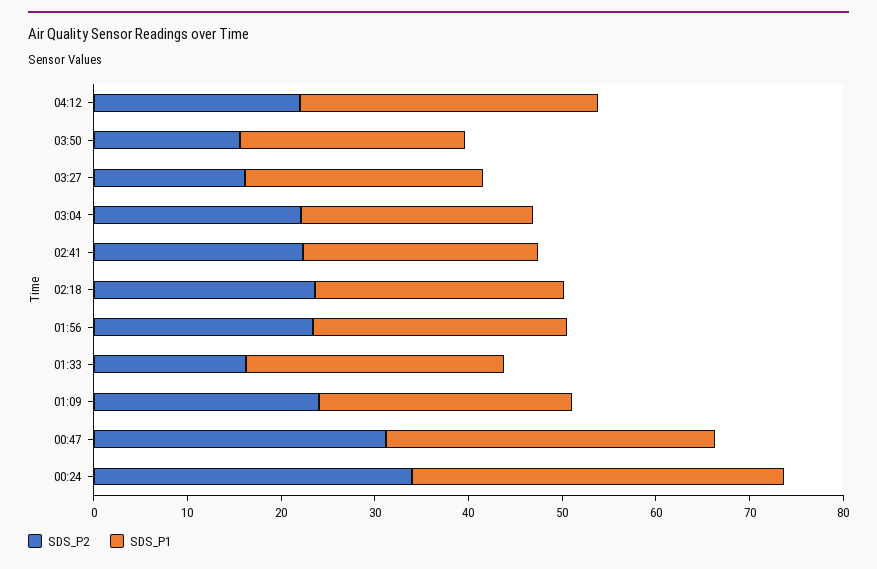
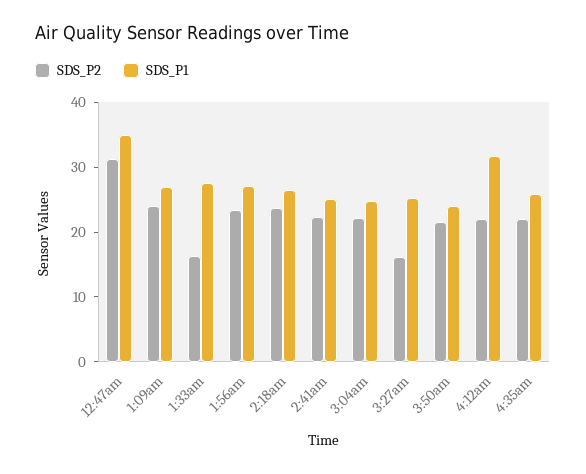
SDS_P2, 03:50: 16 -> 22
SDS_P2, 00:24: 34 -> none
SDS_P1, 00:24: 40 -> none
SDS_P2, 4:35am: none -> 22
SDS_P1, 4:35am: none -> 26

